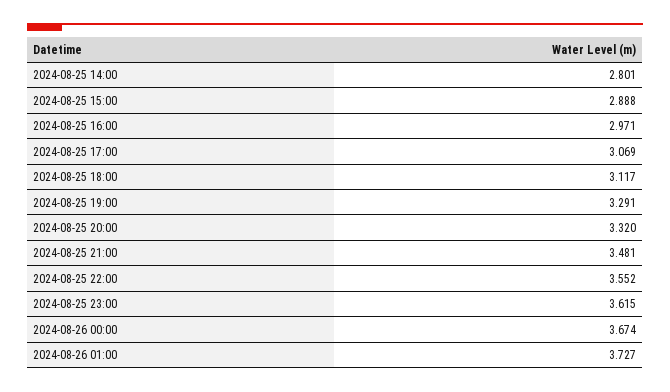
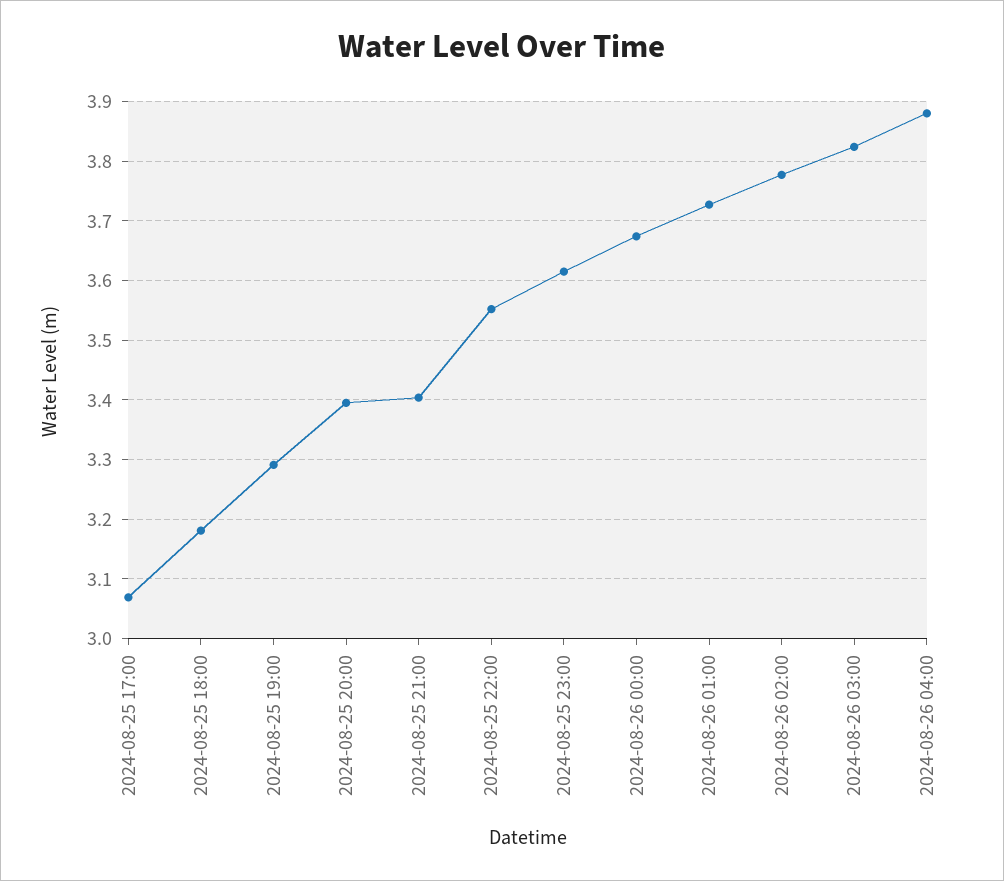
2024-08-25 14:00: 2.801 -> none
2024-08-25 15:00: 2.888 -> none
2024-08-25 16:00: 2.971 -> none
2024-08-25 18:00: 3.117 -> 3.18
2024-08-25 20:00: 3.32 -> 3.4
2024-08-25 21:00: 3.481 -> 3.4
2024-08-26 02:00: none -> 3.78
2024-08-26 03:00: none -> 3.82
2024-08-26 04:00: none -> 3.88

